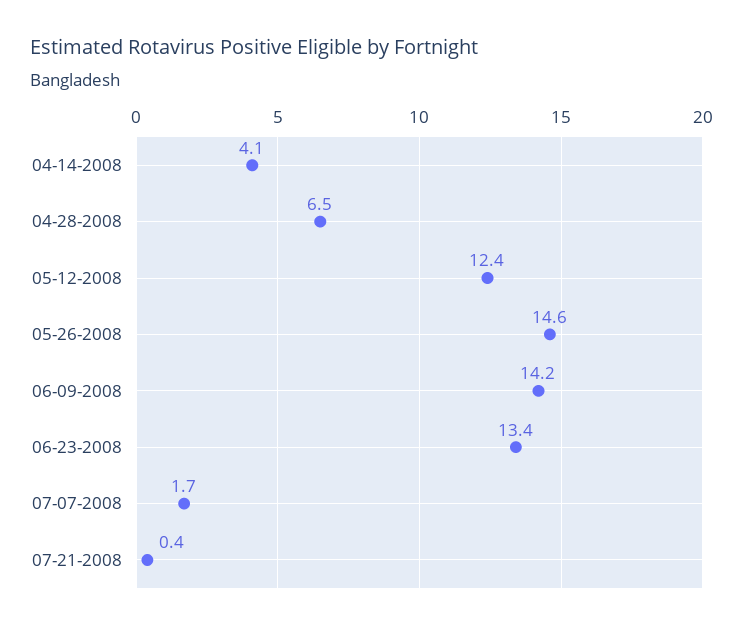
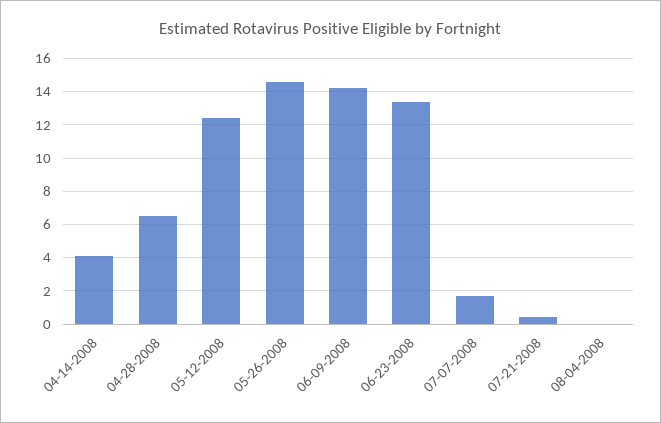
08-04-2008: none -> 0

